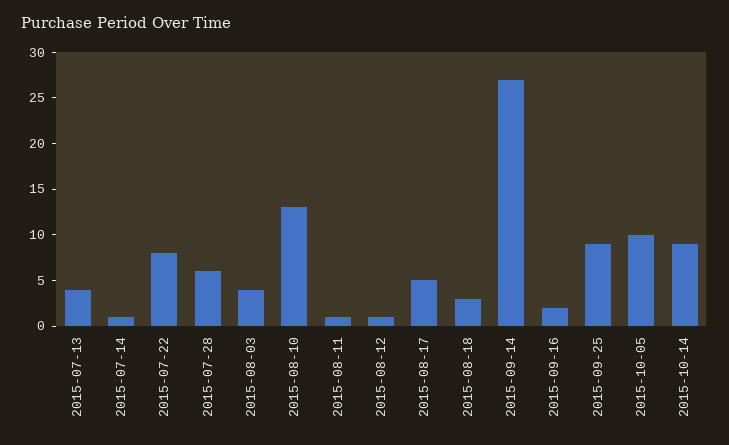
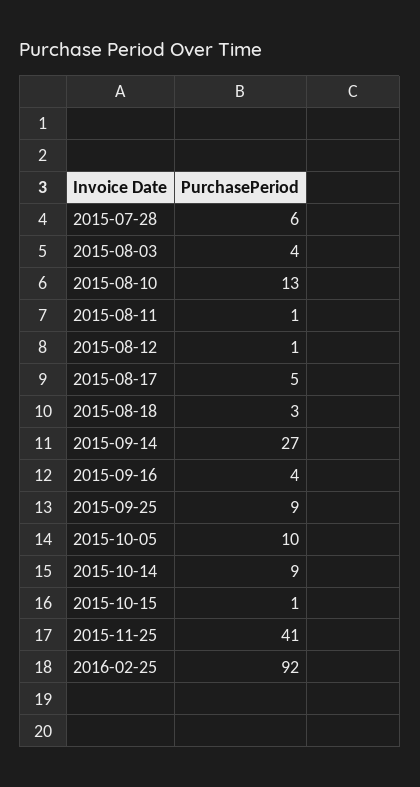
2015-07-13: 4 -> none
2015-07-14: 1 -> none
2015-07-22: 8 -> none
2015-09-16: 2 -> 4
2015-10-15: none -> 1
2015-11-25: none -> 41
2016-02-25: none -> 92

